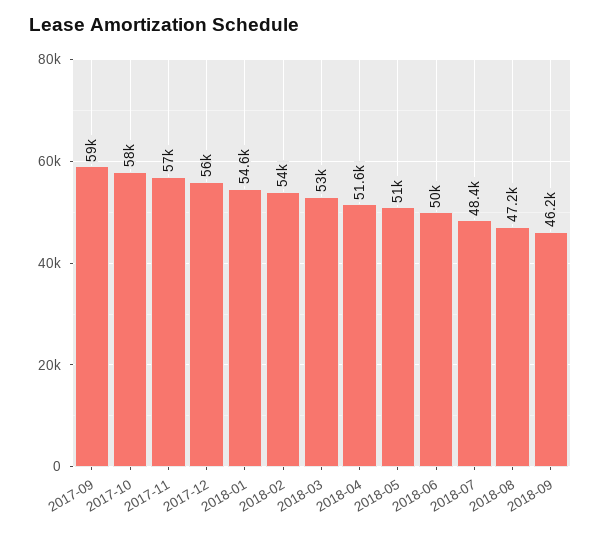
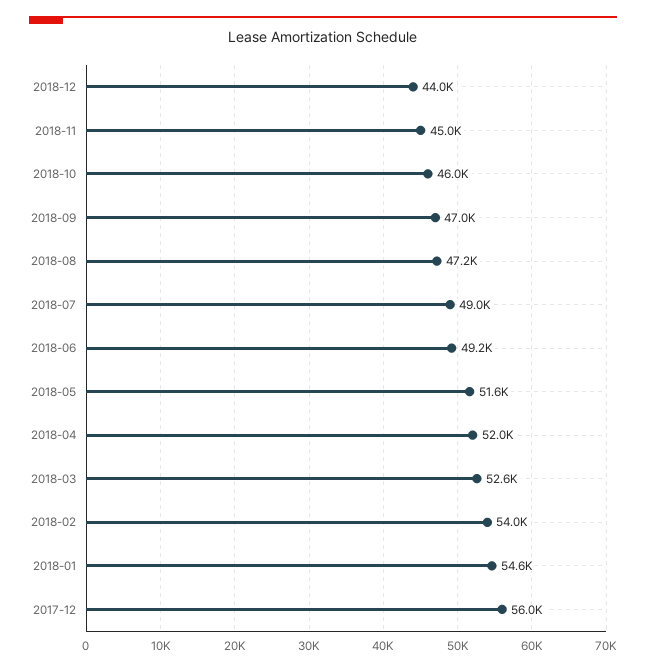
2017-09: 59000 -> none
2017-10: 58000 -> none
2017-11: 57000 -> none
2018-03: 53000 -> 52600
2018-04: 51600 -> 52000
2018-05: 51000 -> 51600
2018-06: 50000 -> 49200
2018-07: 48400 -> 49000
2018-09: 46200 -> 47000
2018-12: none -> 44000
2018-11: none -> 45000
2018-10: none -> 46000

